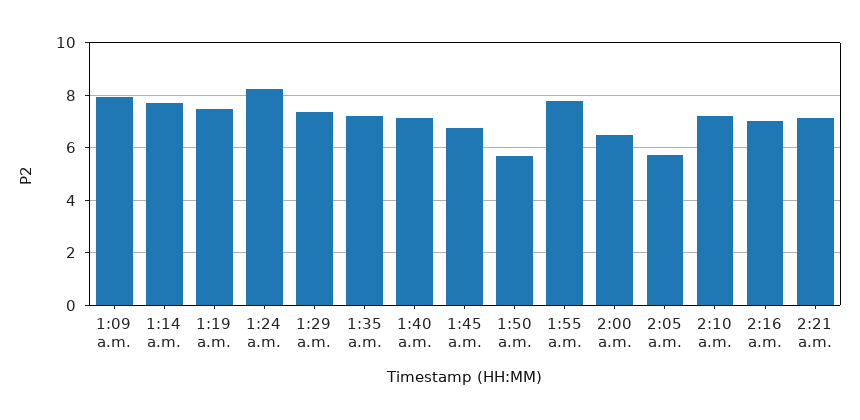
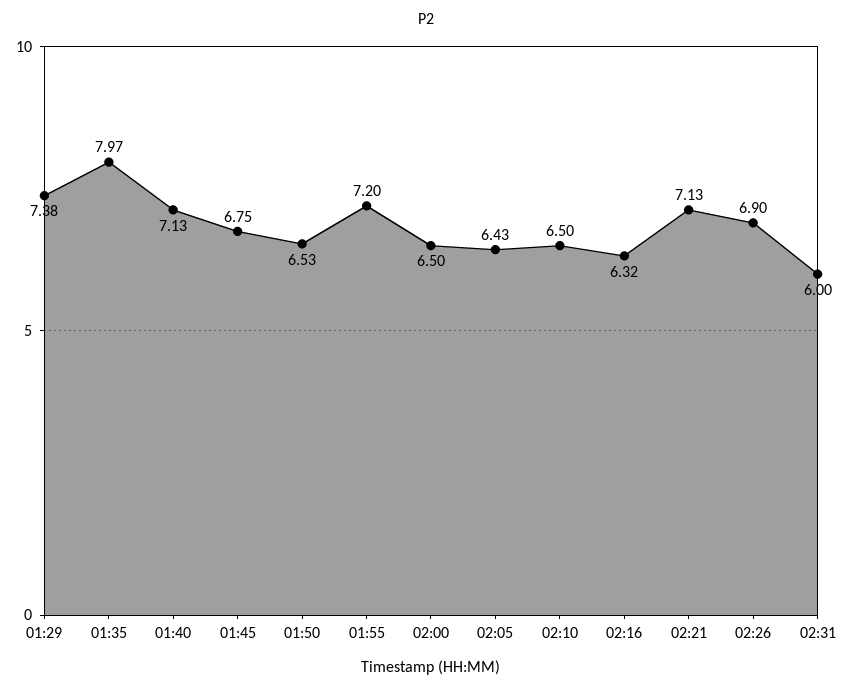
1:09 a.m.: 8 -> none
1:14 a.m.: 7.75 -> none
1:19 a.m.: 7.5 -> none
1:24 a.m.: 8.25 -> none
1:35 a.m.: 7.25 -> 7.97
1:50 a.m.: 5.75 -> 6.53
1:55 a.m.: 7.75 -> 7.2
2:05 a.m.: 5.75 -> 6.43
2:10 a.m.: 7.25 -> 6.5
2:16 a.m.: 7 -> 6.32
02:26: none -> 6.9
02:31: none -> 6

